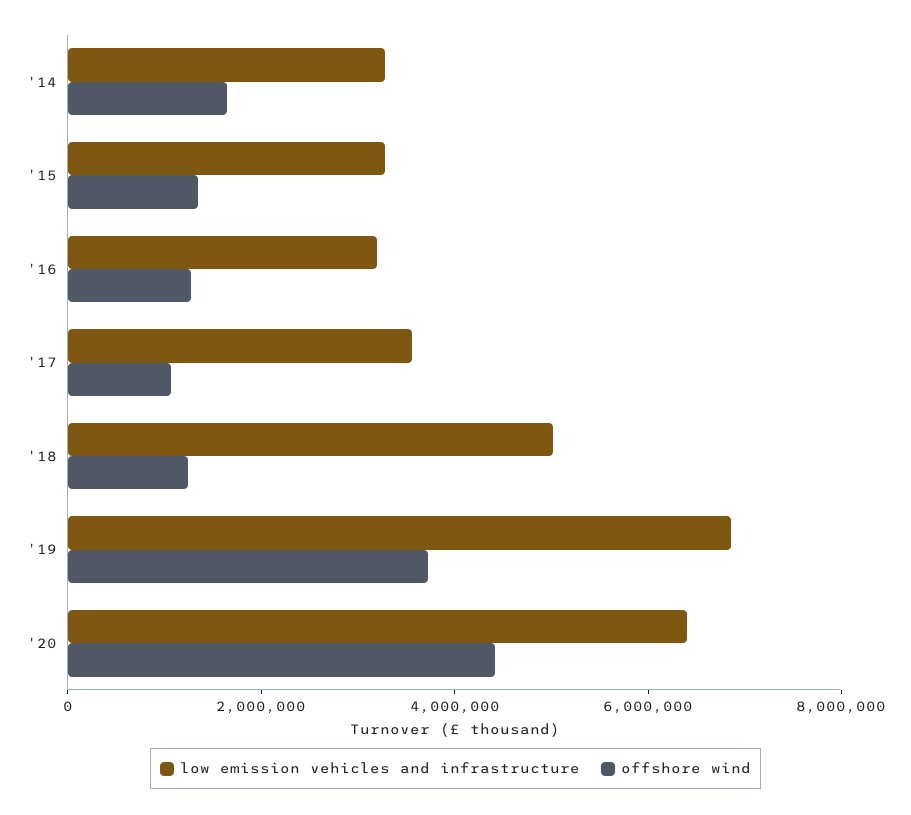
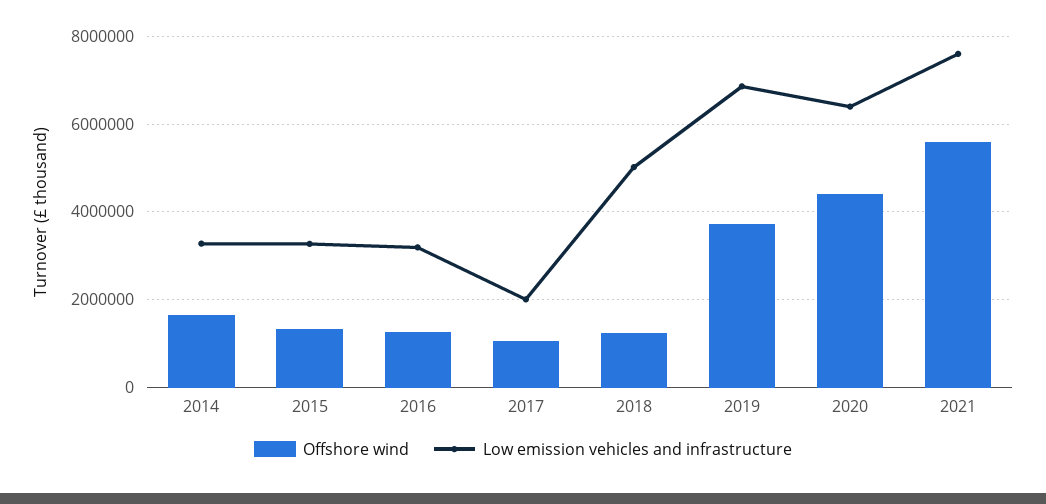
low emission vehicles and infrastructure, '17: 3500000 -> 2000000
offshore wind, 2021: none -> 5600000
low emission vehicles and infrastructure, 2021: none -> 7600000

